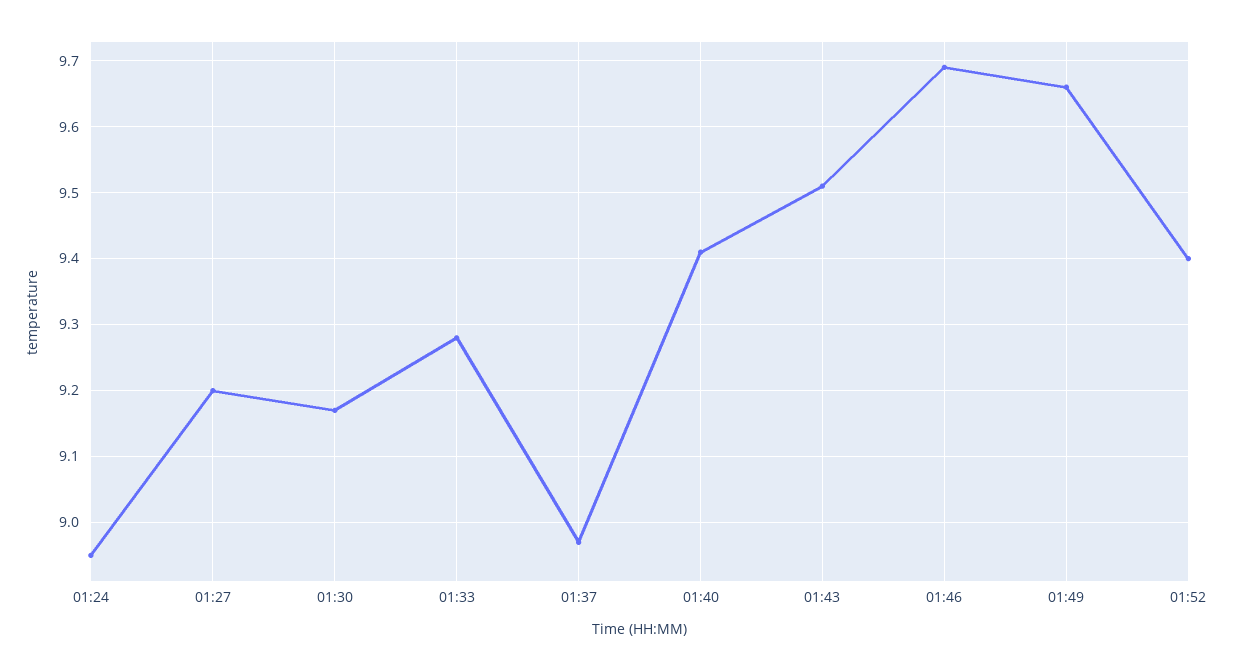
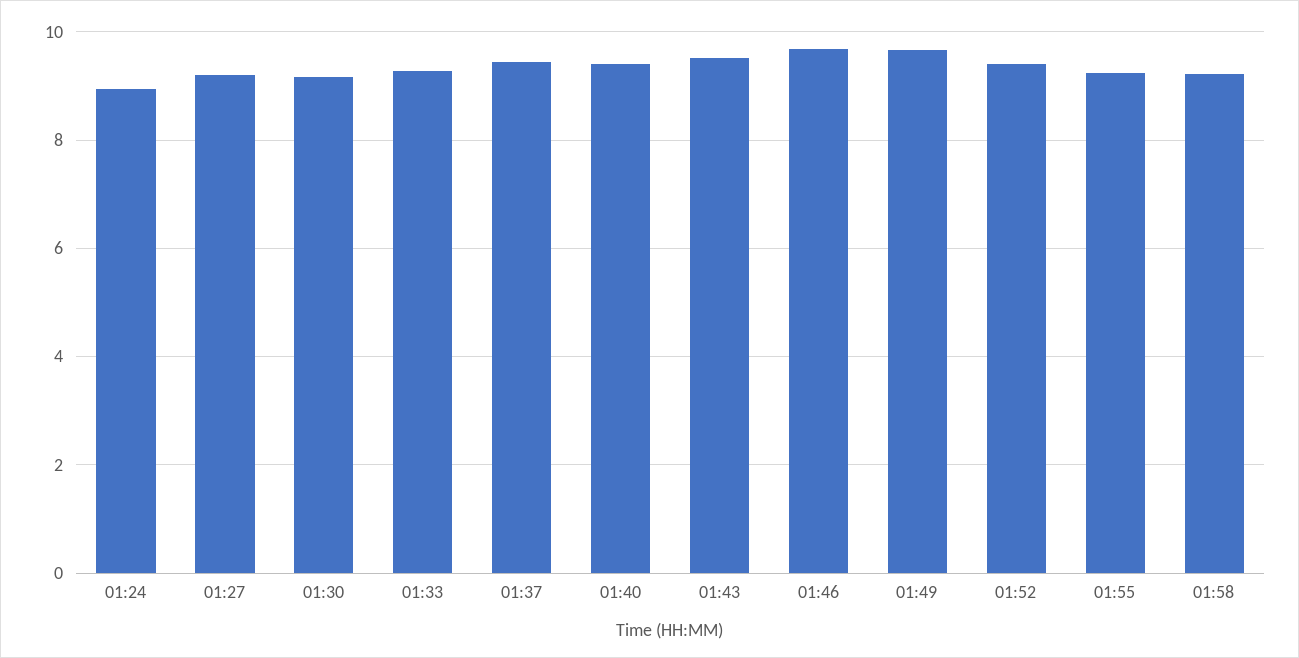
01:37: 8.97 -> 9.4
01:55: none -> 9.2
01:58: none -> 9.2

